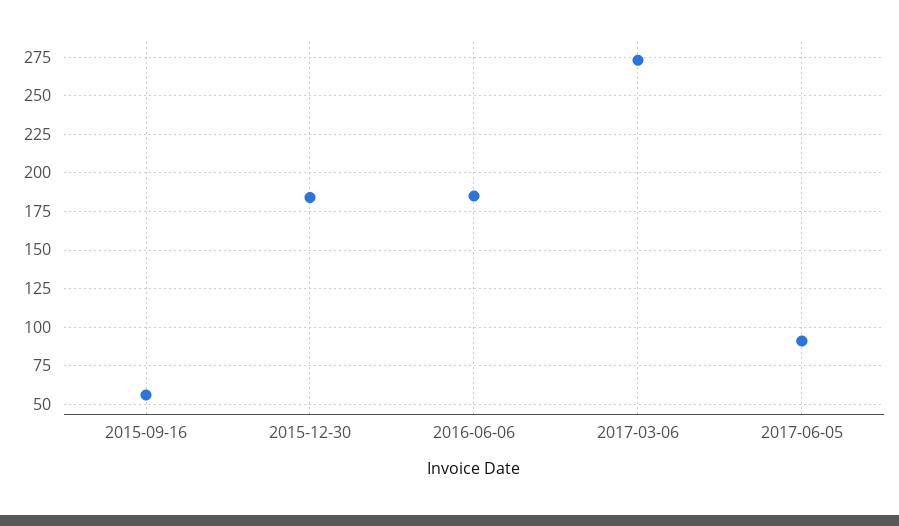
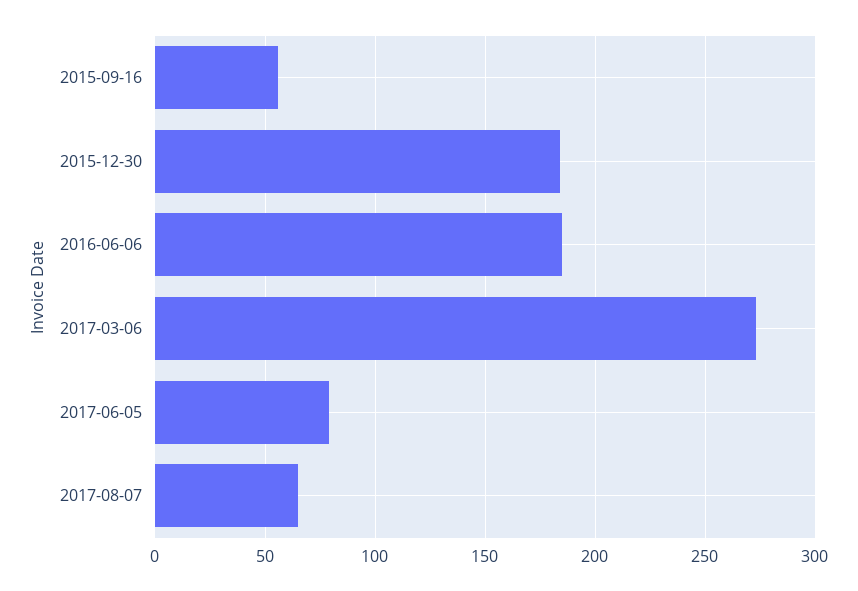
2017-06-05: 90 -> 80
2017-08-07: none -> 65

